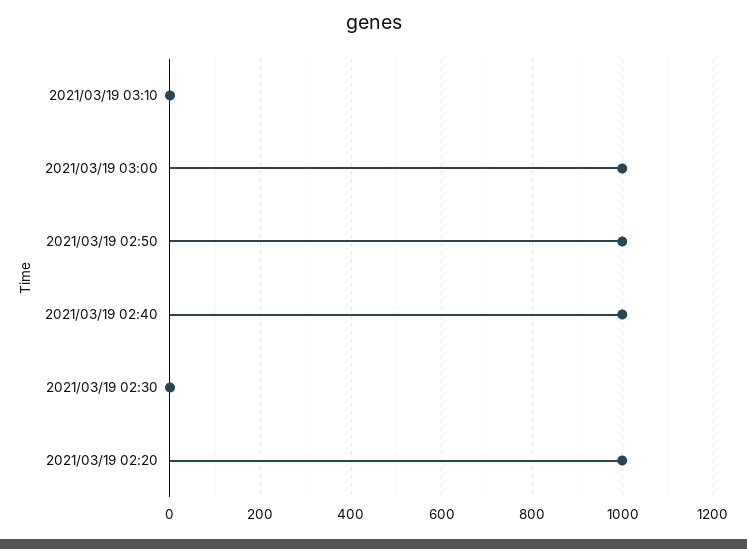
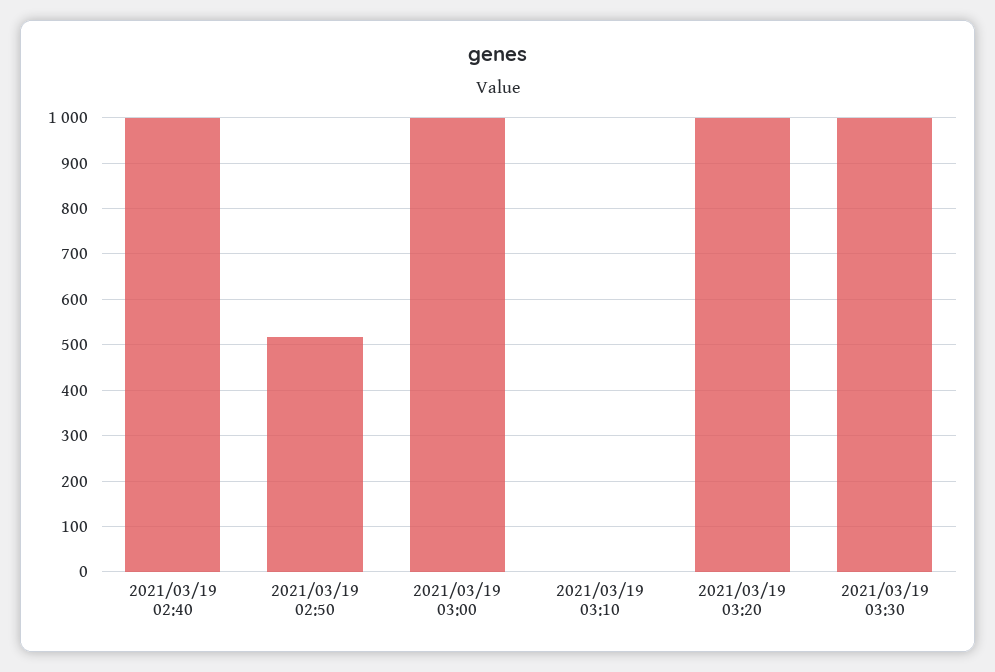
2021/03/19 02:50: 1000 -> 520
2021/03/19 02:30: 0 -> none
2021/03/19 02:20: 1000 -> none
2021/03/19 03:20: none -> 1000
2021/03/19 03:30: none -> 1000

